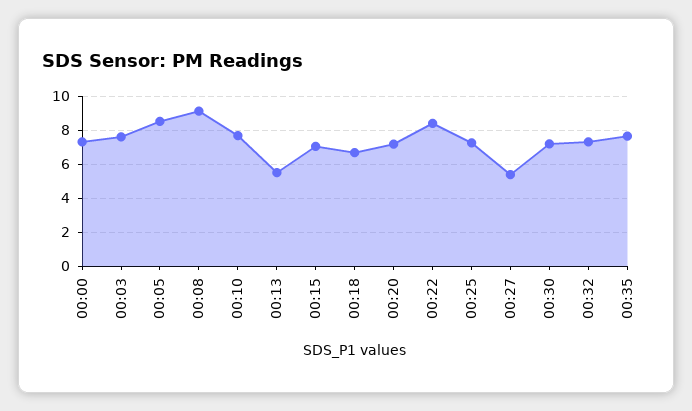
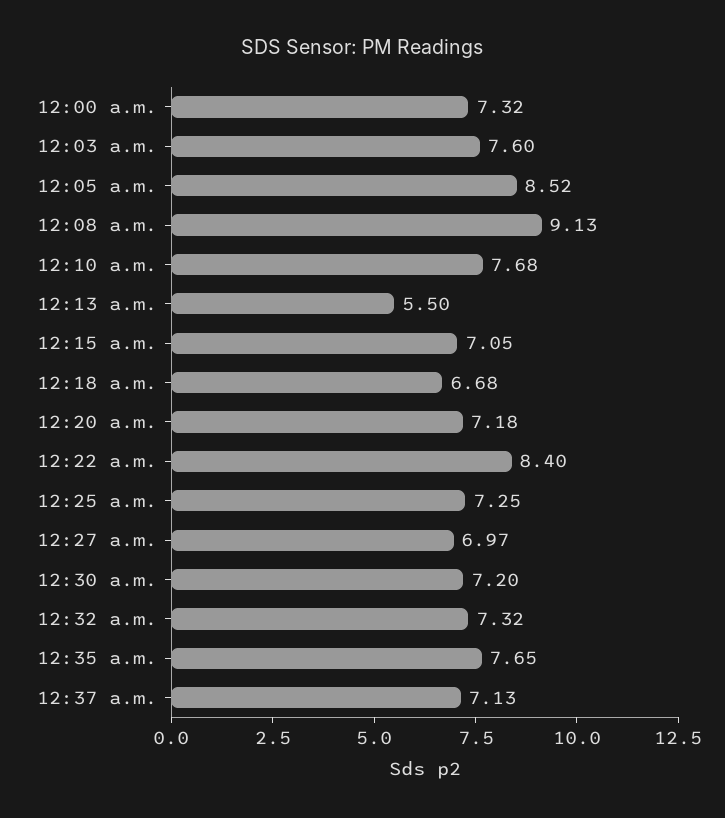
00:27: 5.5 -> 6.97
12:37 a.m.: none -> 7.13

